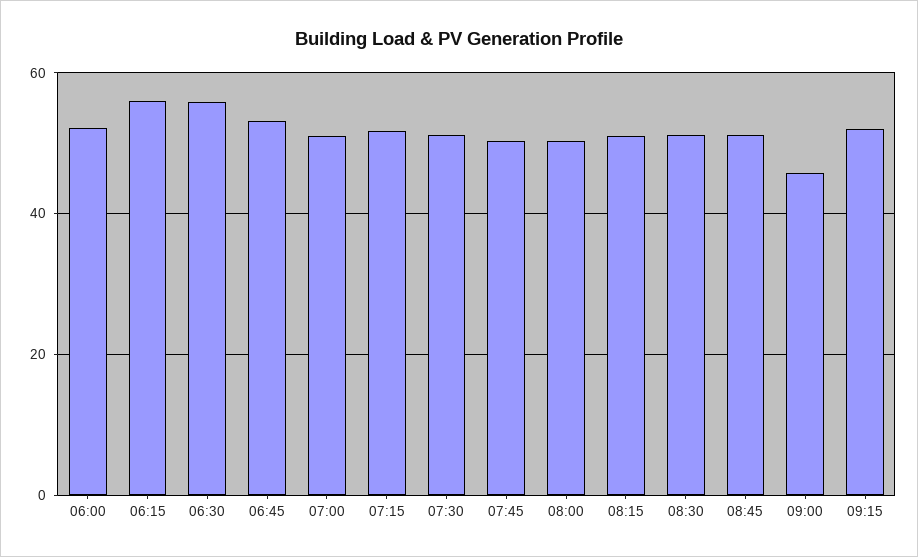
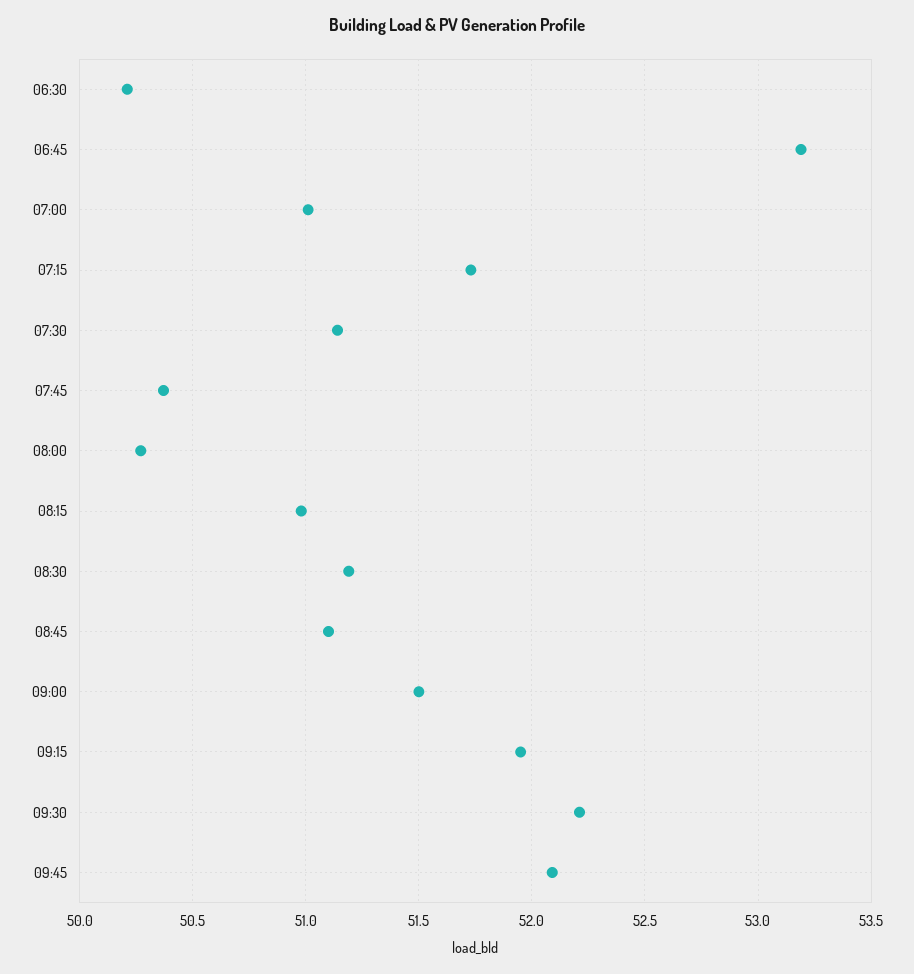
06:00: 52 -> none
06:15: 56 -> none
06:30: 56 -> 50.2
09:00: 46 -> 51.5
09:30: none -> 52.2
09:45: none -> 52.1

